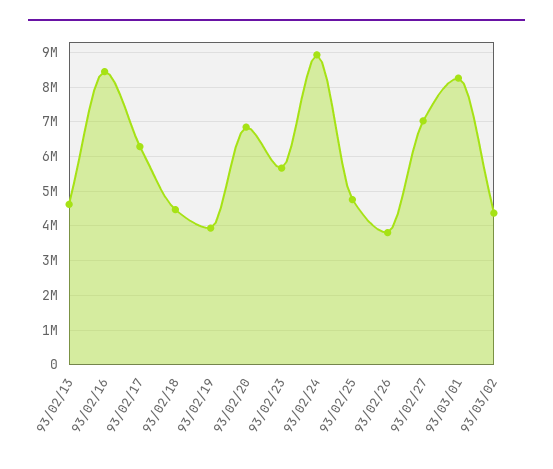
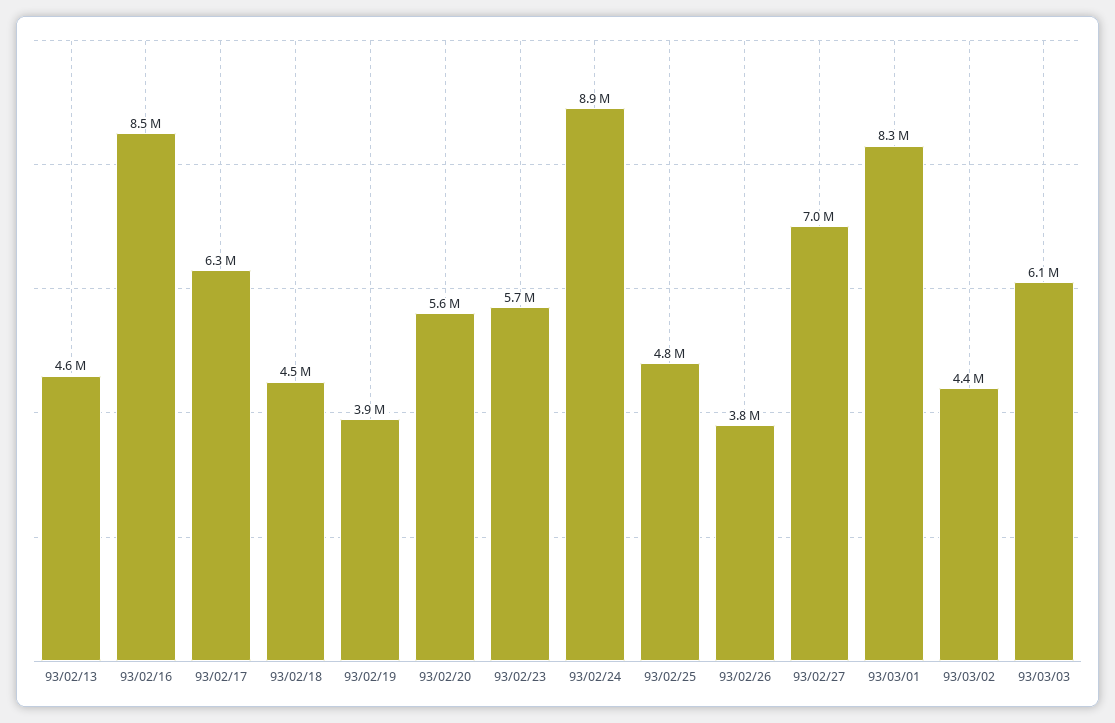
93/02/20: 6800000 -> 5600000
93/03/03: none -> 6100000

